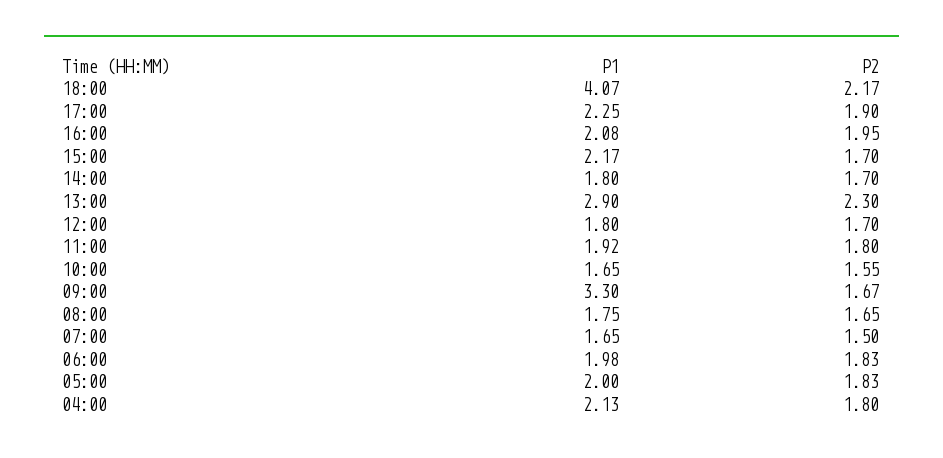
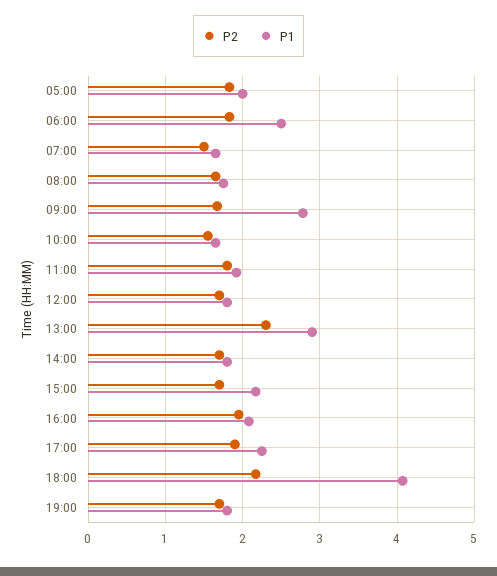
P1, 09:00: 3.3 -> 2.8
P1, 06:00: 1.98 -> 2.5
P1, 04:00: 2.13 -> none
P2, 04:00: 1.8 -> none
P2, 19:00: none -> 1.7
P1, 19:00: none -> 1.8

